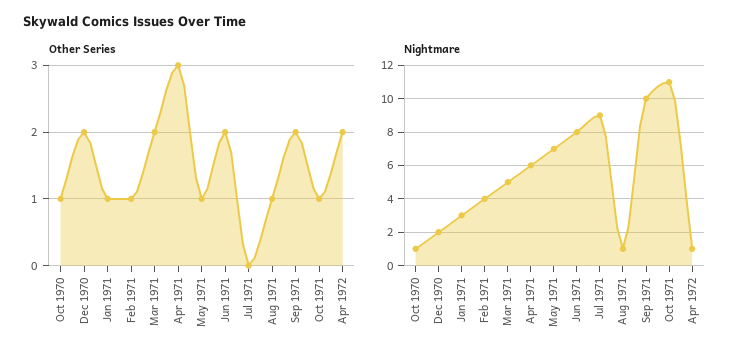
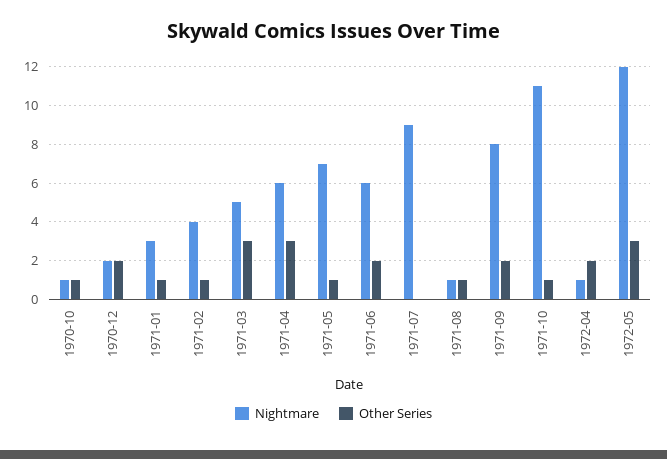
Other Series, Mar 1971: 2 -> 3
Nightmare, Jun 1971: 8 -> 6
Nightmare, Sep 1971: 10 -> 8
Nightmare, 1972-05: none -> 12
Other Series, 1972-05: none -> 3

